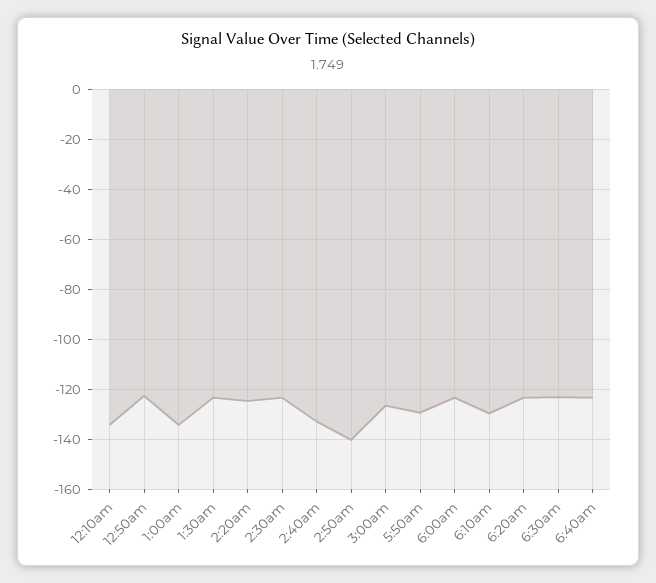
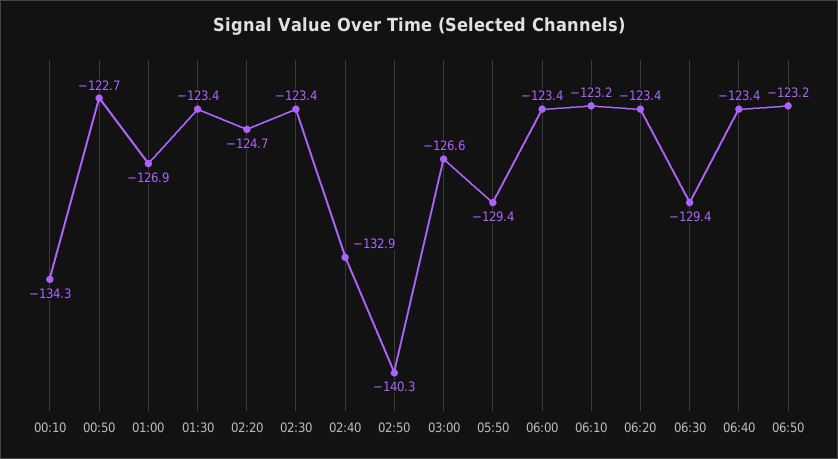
1:00am: -135 -> -126.9
6:10am: -130 -> -123.2
6:30am: -122.5 -> -129.4
06:50: none -> -123.2

